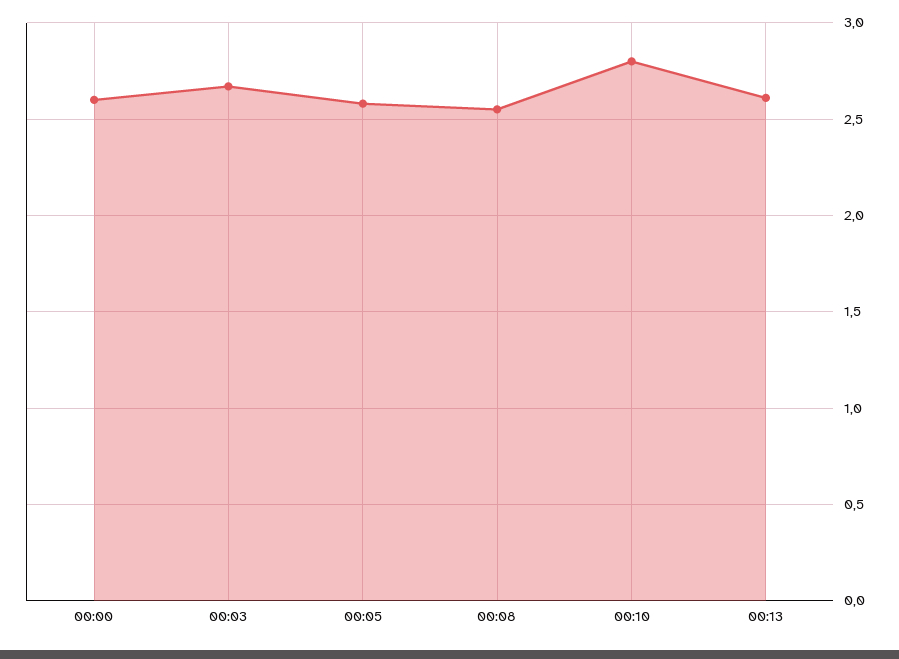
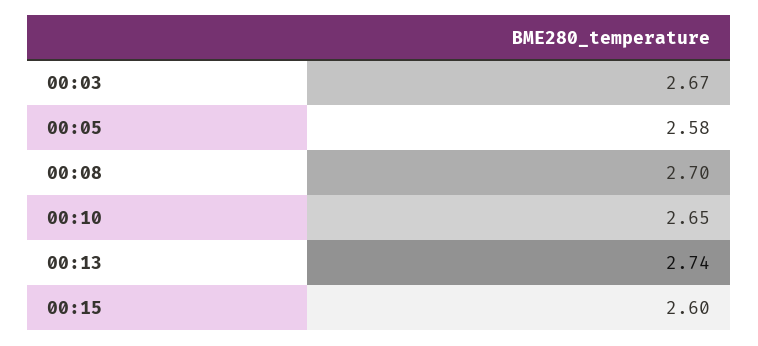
00:00: 2.6 -> none
00:08: 2.55 -> 2.7
00:10: 2.8 -> 2.65
00:13: 2.6 -> 2.74
00:15: none -> 2.6

